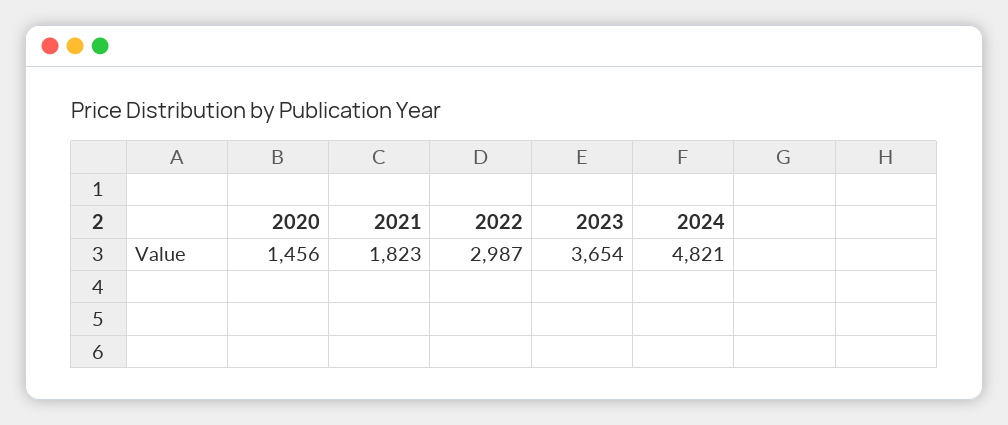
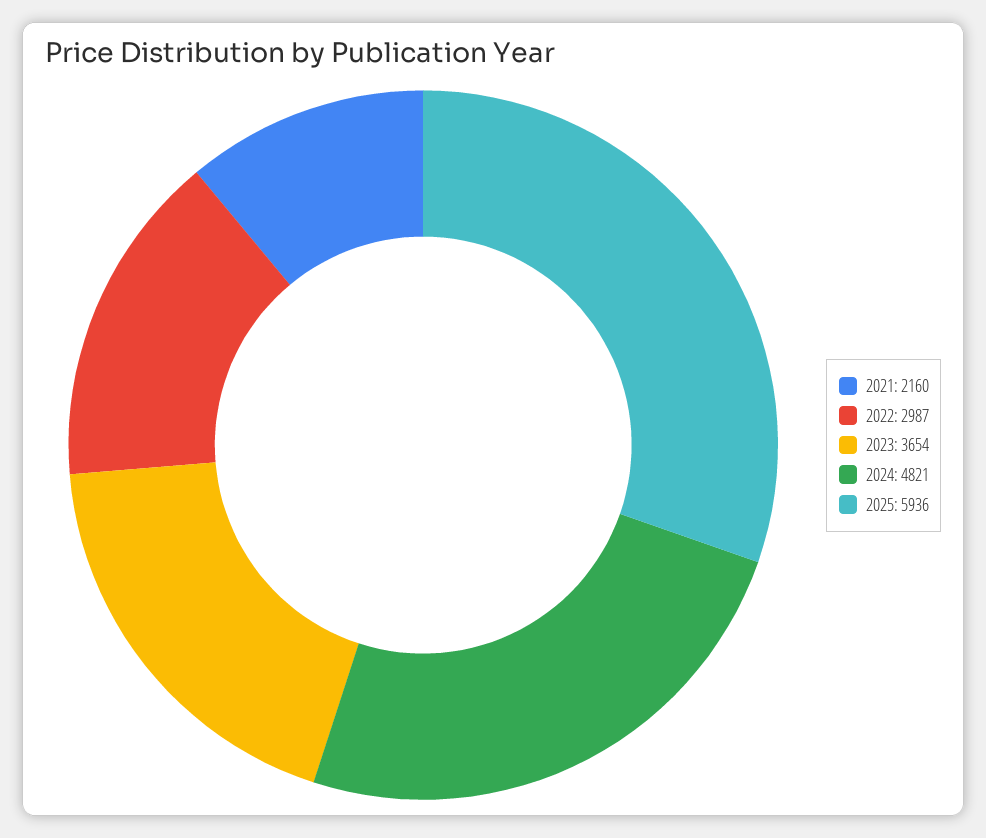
2020: 1456 -> none
2021: 1823 -> 2160
2025: none -> 5936

